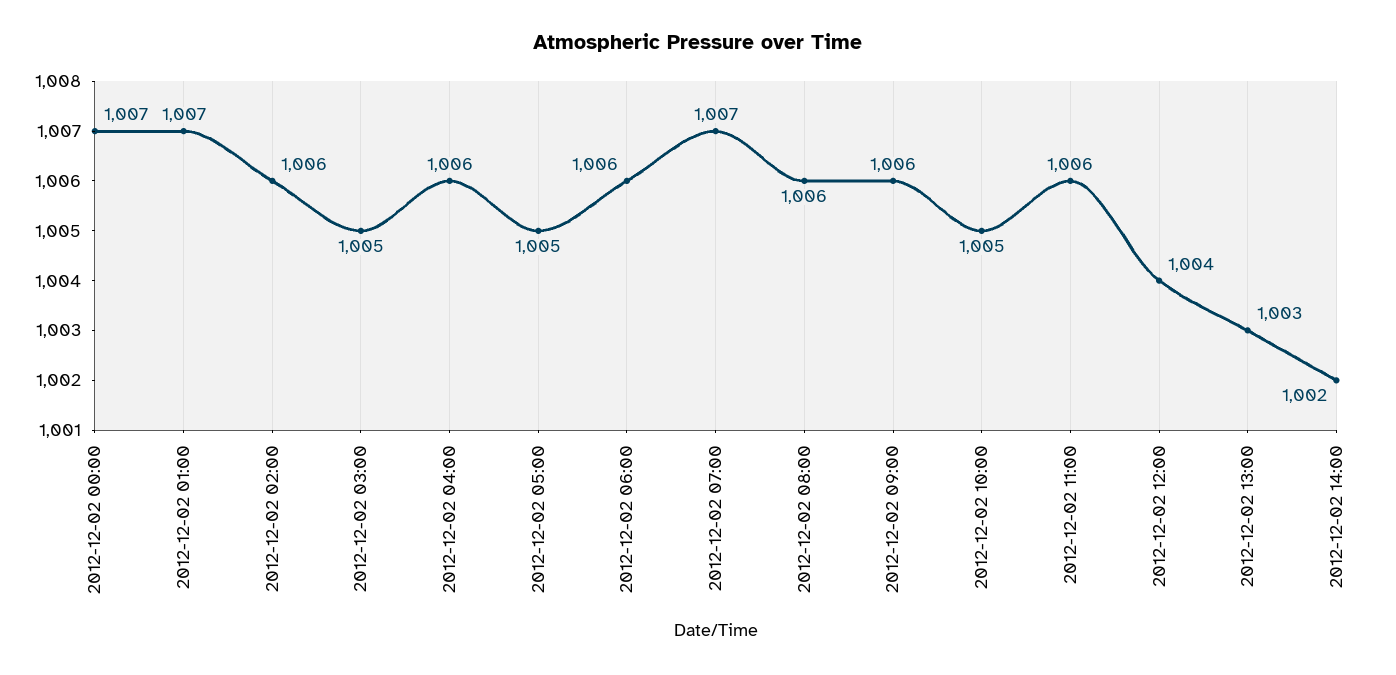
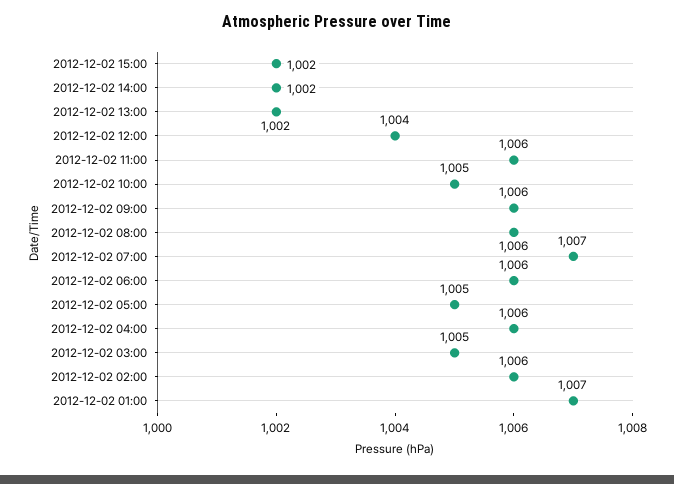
2012-12-02 00:00: 1007 -> none
2012-12-02 13:00: 1003 -> 1002
2012-12-02 15:00: none -> 1002

